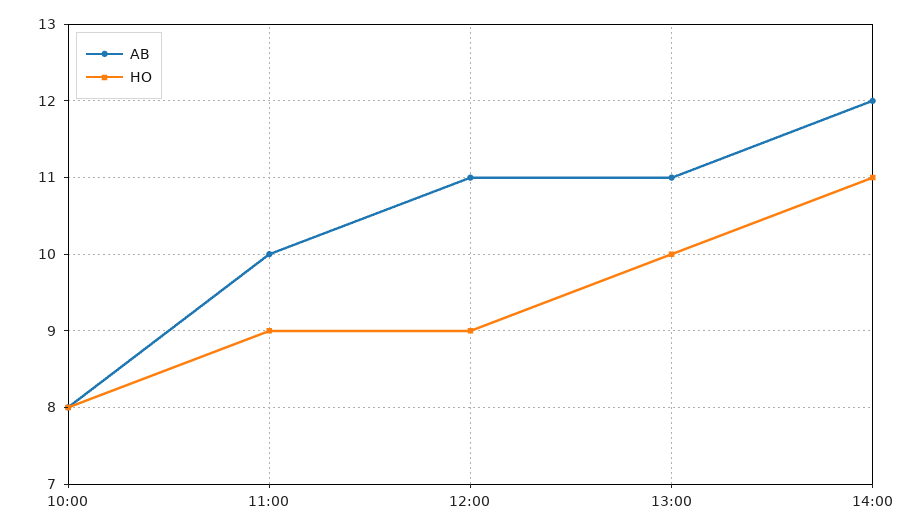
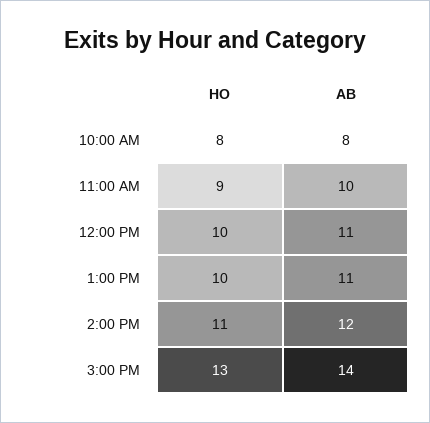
HO, 12:00: 9 -> 10
HO, 3:00 PM: none -> 13
AB, 3:00 PM: none -> 14

